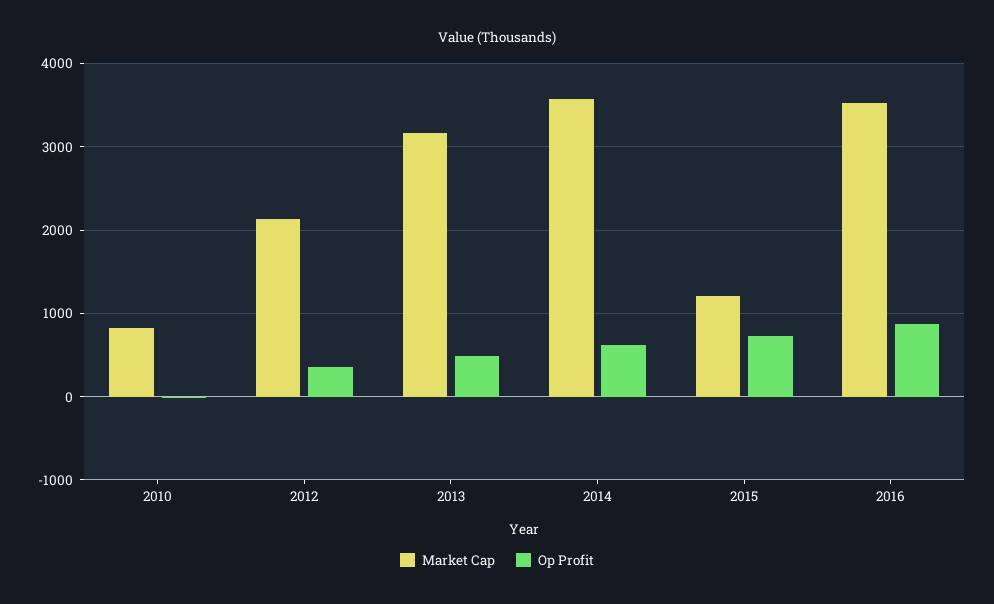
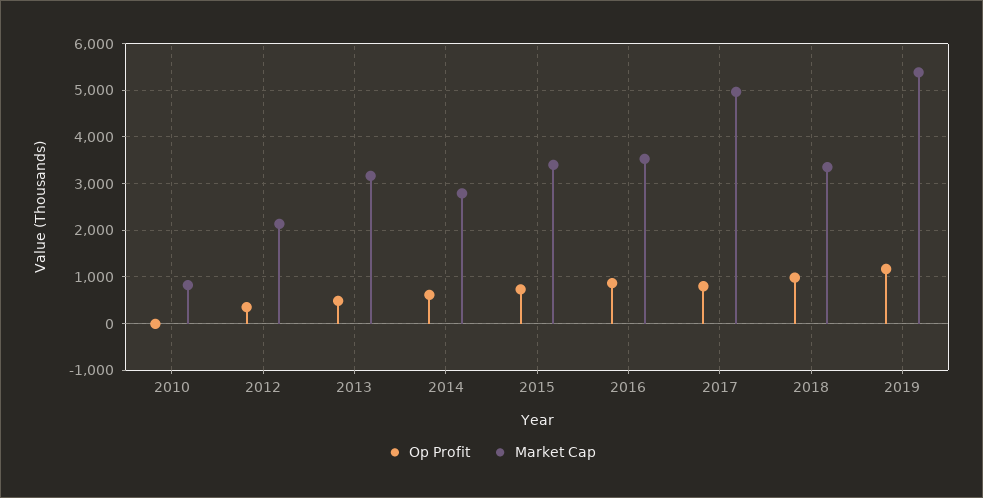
Market Cap, 2014: 3600 -> 2800
Market Cap, 2015: 1200 -> 3400
Op Profit, 2017: none -> 800
Market Cap, 2017: none -> 5000
Op Profit, 2018: none -> 1000
Market Cap, 2018: none -> 3400
Op Profit, 2019: none -> 1200
Market Cap, 2019: none -> 5400

